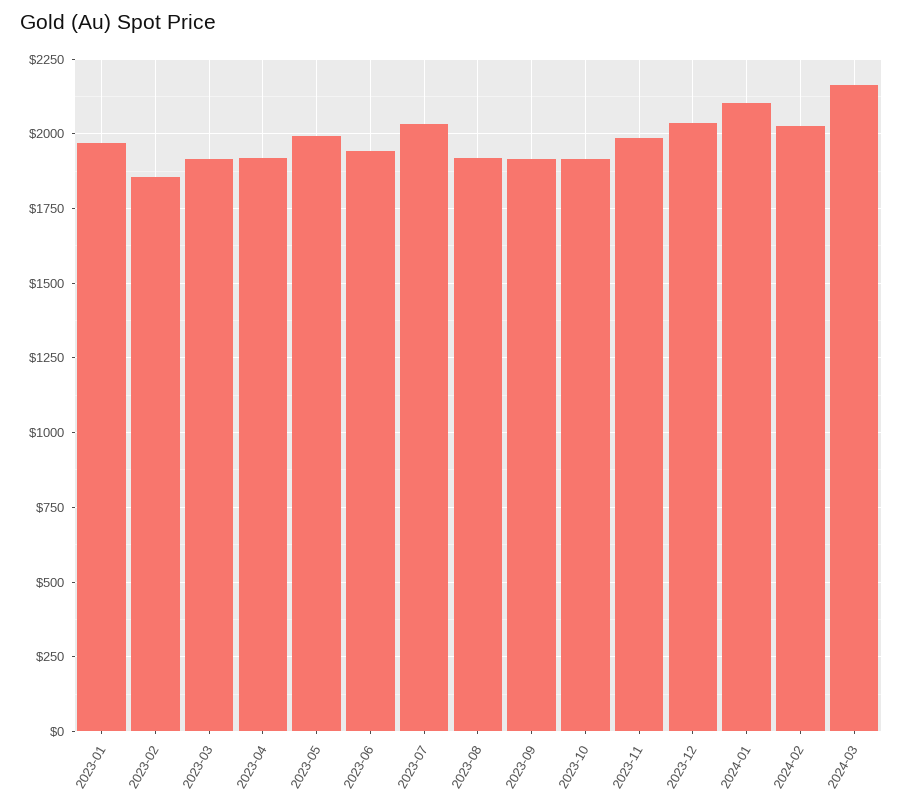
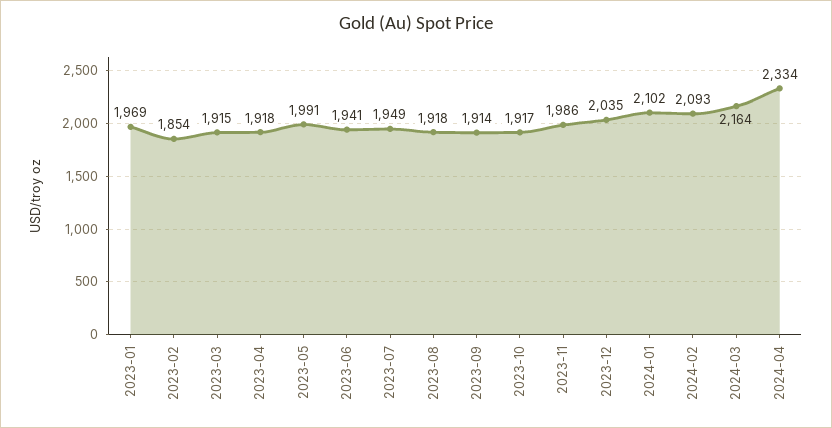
2023-07: 2025 -> 1949
2024-02: 2025 -> 2093
2024-04: none -> 2334

